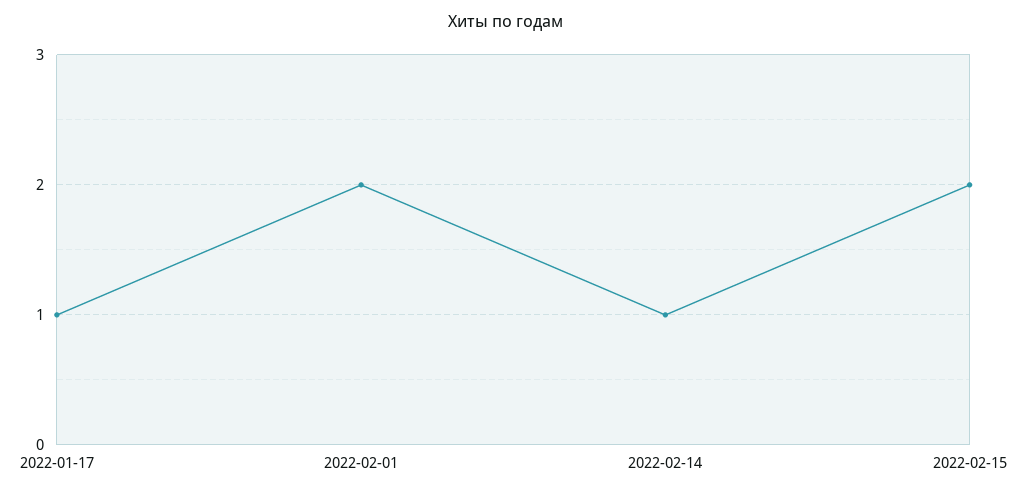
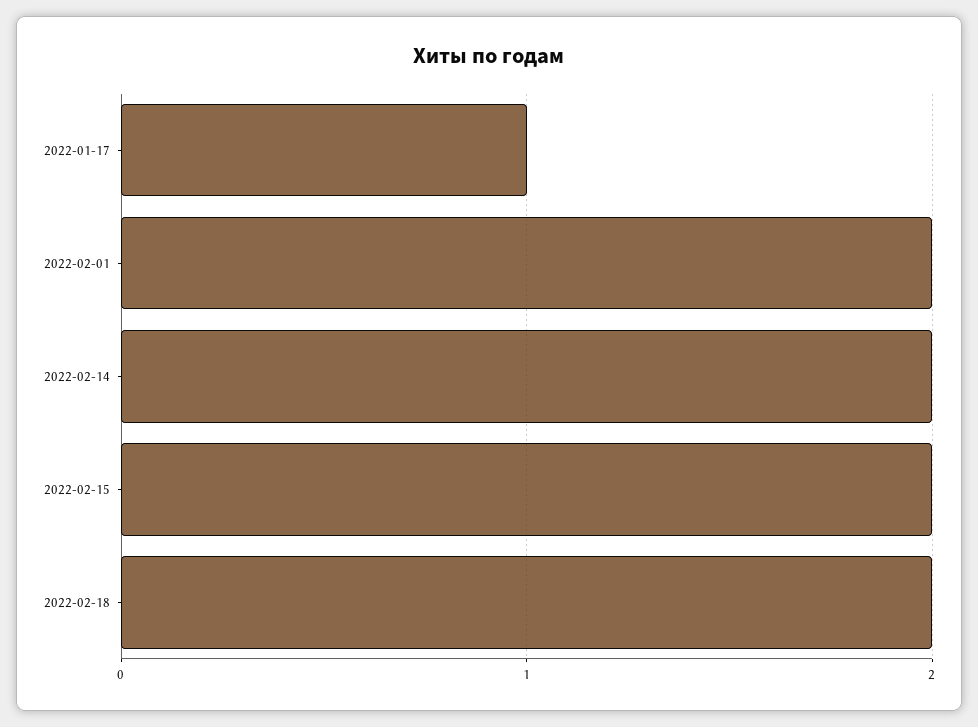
2022-02-14: 1 -> 2
2022-02-18: none -> 2

